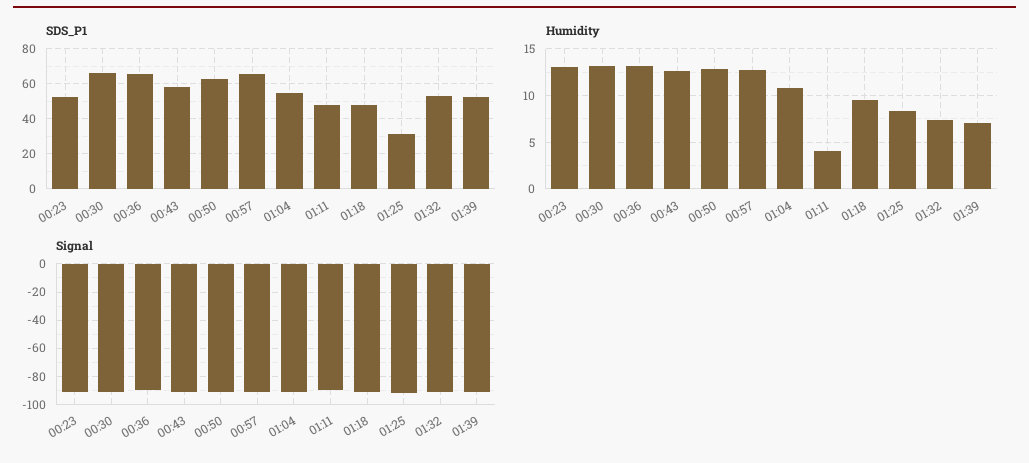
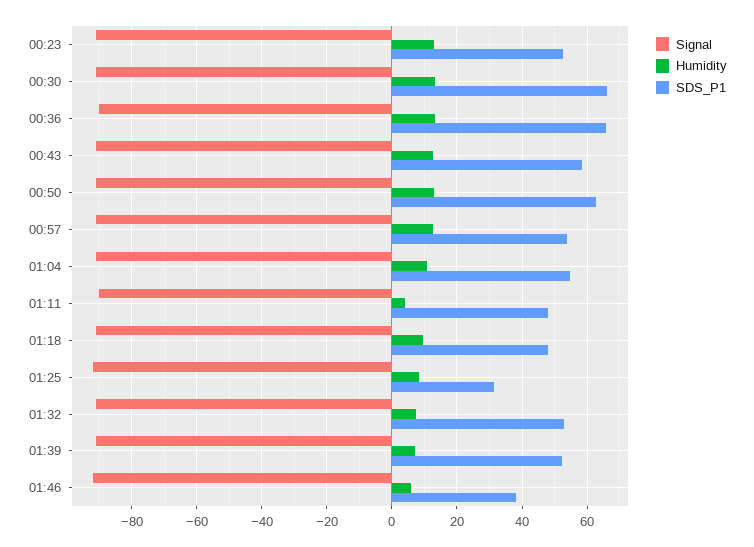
SDS_P1, 00:57: 65 -> 54
Signal, 01:46: none -> -92
Humidity, 01:46: none -> 6
SDS_P1, 01:46: none -> 38

